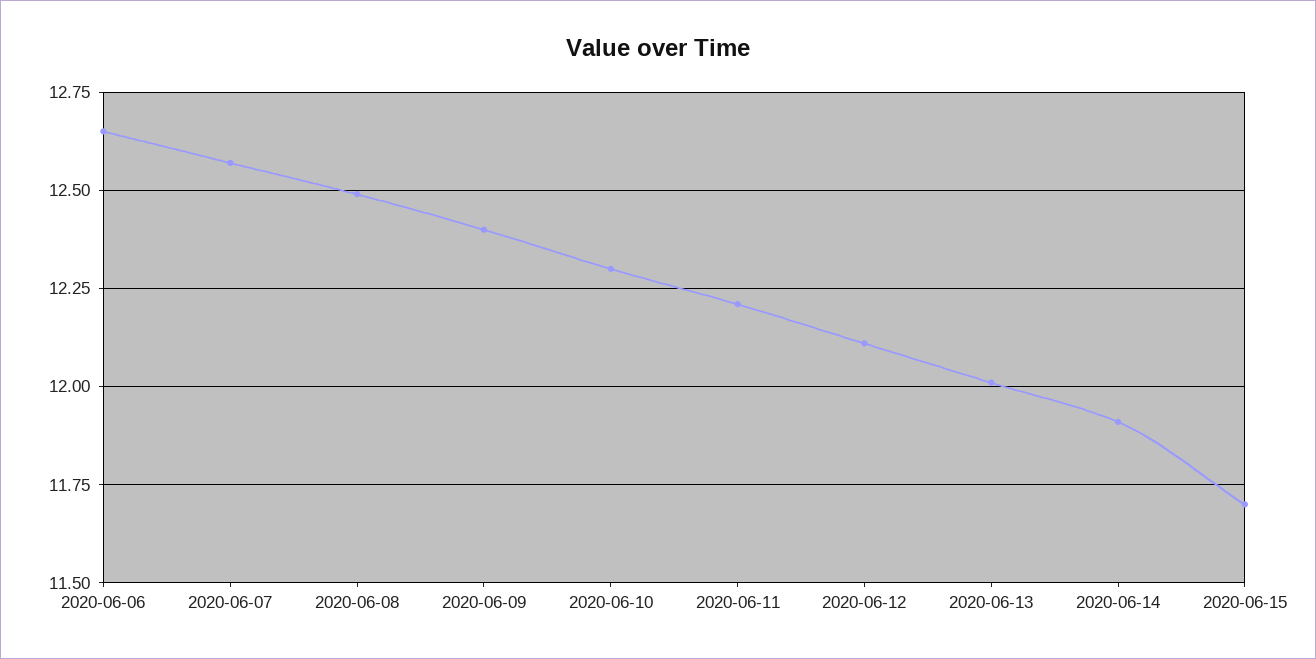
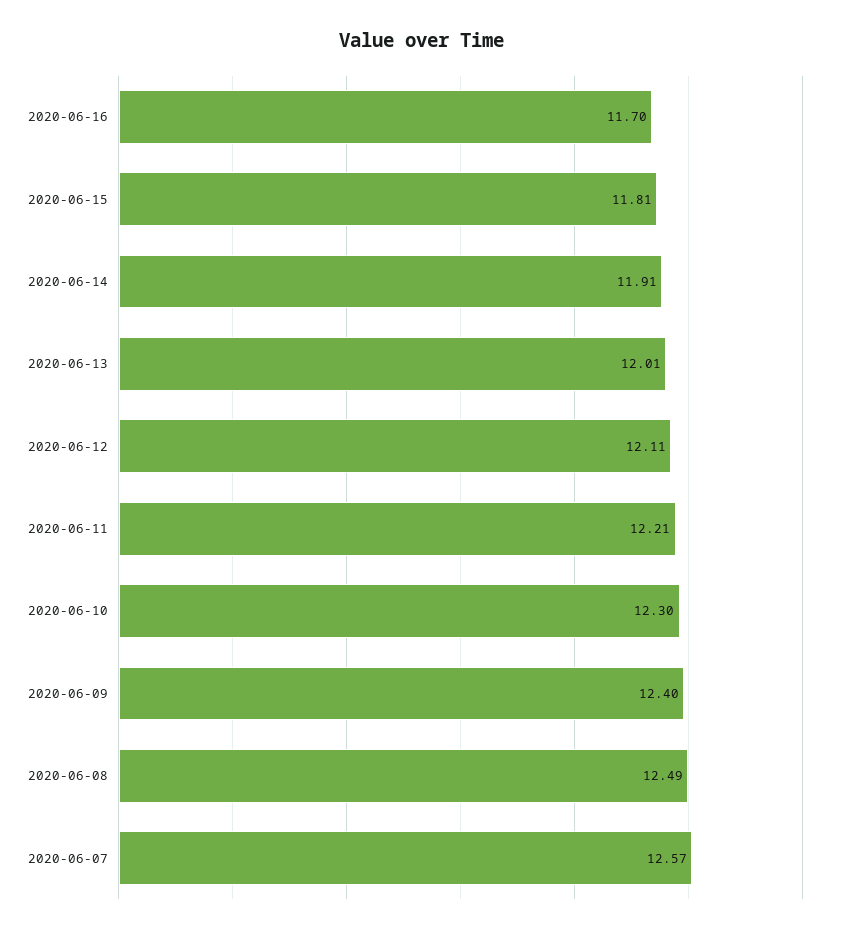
2020-06-06: 12.65 -> none
2020-06-15: 11.7 -> 11.81
2020-06-16: none -> 11.7

